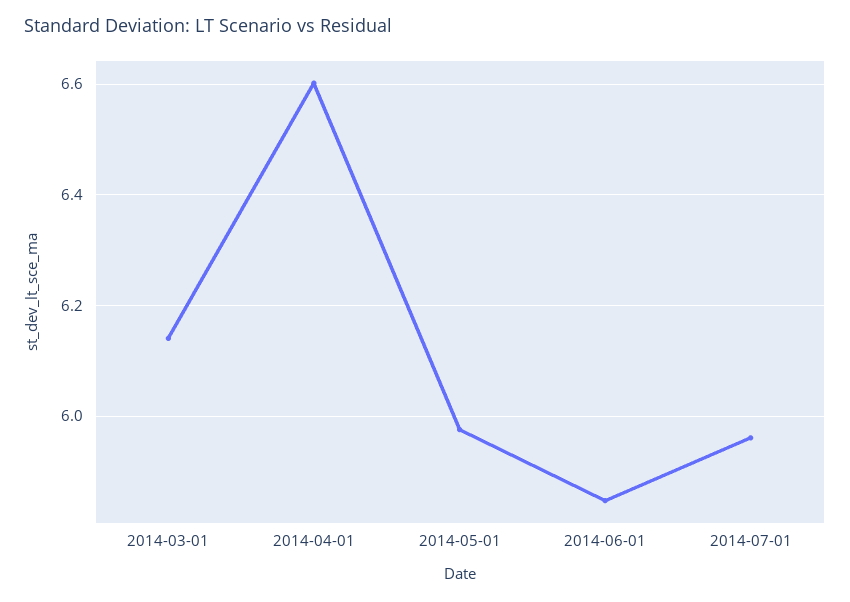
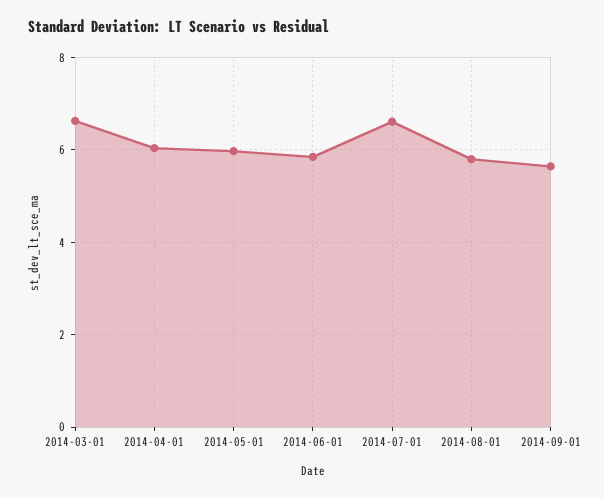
2014-03-01: 6.14 -> 6.6
2014-04-01: 6.6 -> 6
2014-07-01: 5.96 -> 6.6
2014-08-01: none -> 5.8
2014-09-01: none -> 5.6

